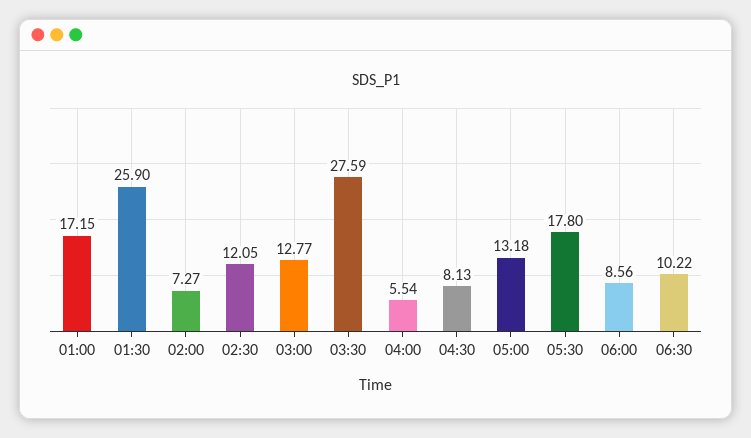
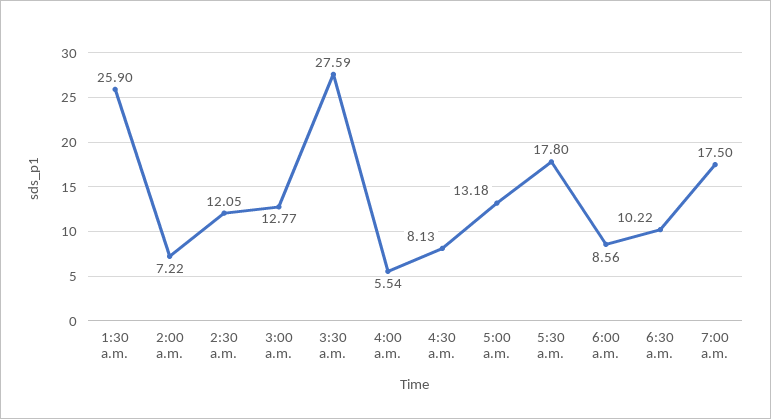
01:00: 17.15 -> none
02:00: 7.27 -> 7.22
7:00 a.m.: none -> 17.5

